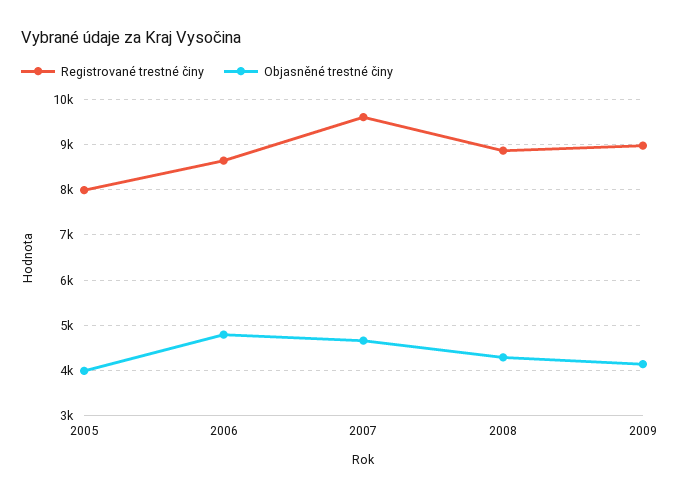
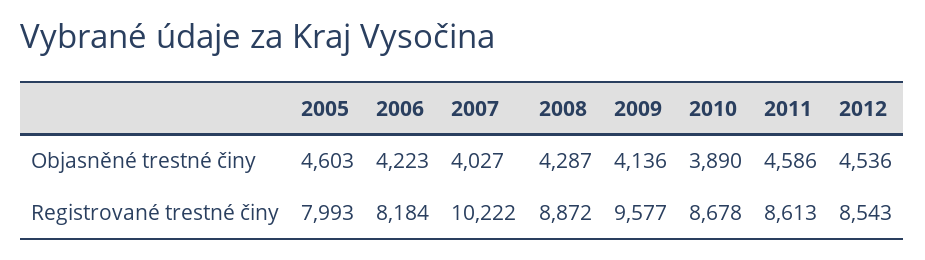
Objasněné trestné činy, 2005: 4000 -> 4603
Registrované trestné činy, 2006: 8600 -> 8184
Objasněné trestné činy, 2006: 4800 -> 4223
Registrované trestné činy, 2007: 9600 -> 10222
Objasněné trestné činy, 2007: 4600 -> 4027
Registrované trestné činy, 2009: 9000 -> 9577
Objasněné trestné činy, 2010: none -> 3890
Objasněné trestné činy, 2011: none -> 4586
Objasněné trestné činy, 2012: none -> 4536
Registrované trestné činy, 2010: none -> 8678
Registrované trestné činy, 2011: none -> 8613
Registrované trestné činy, 2012: none -> 8543

